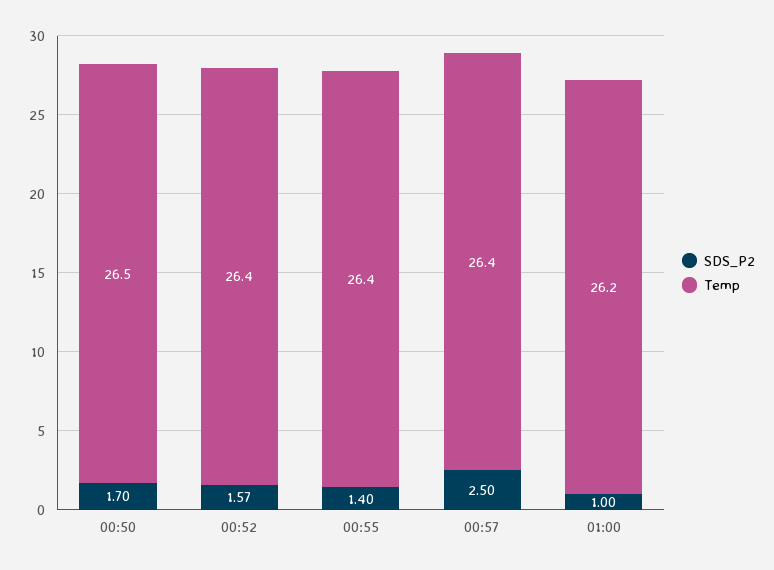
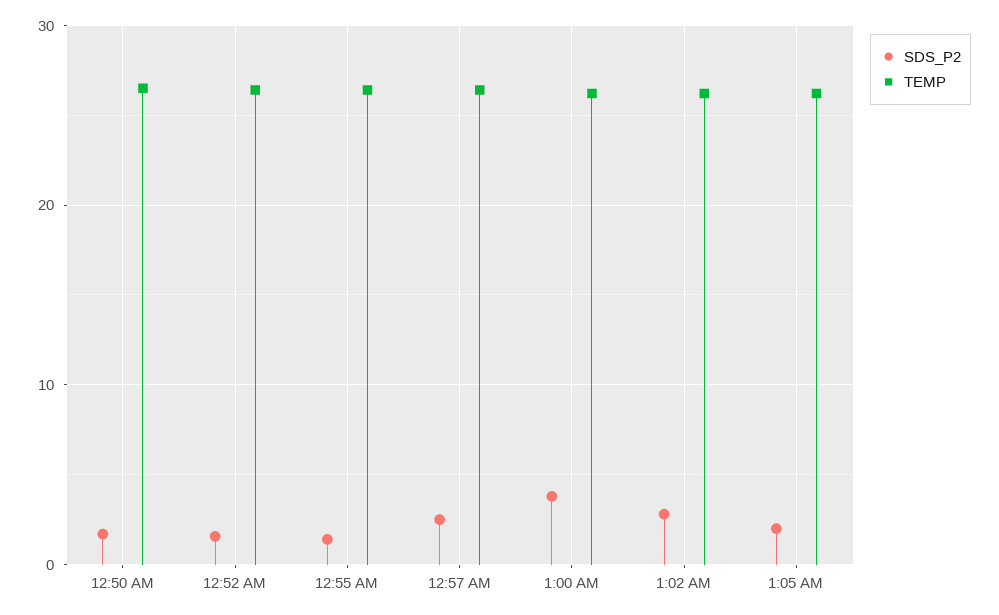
SDS_P2, 01:00: 1 -> 4
SDS_P2, 1:02 AM: none -> 3
Temp, 1:02 AM: none -> 26
SDS_P2, 1:05 AM: none -> 2
Temp, 1:05 AM: none -> 26

